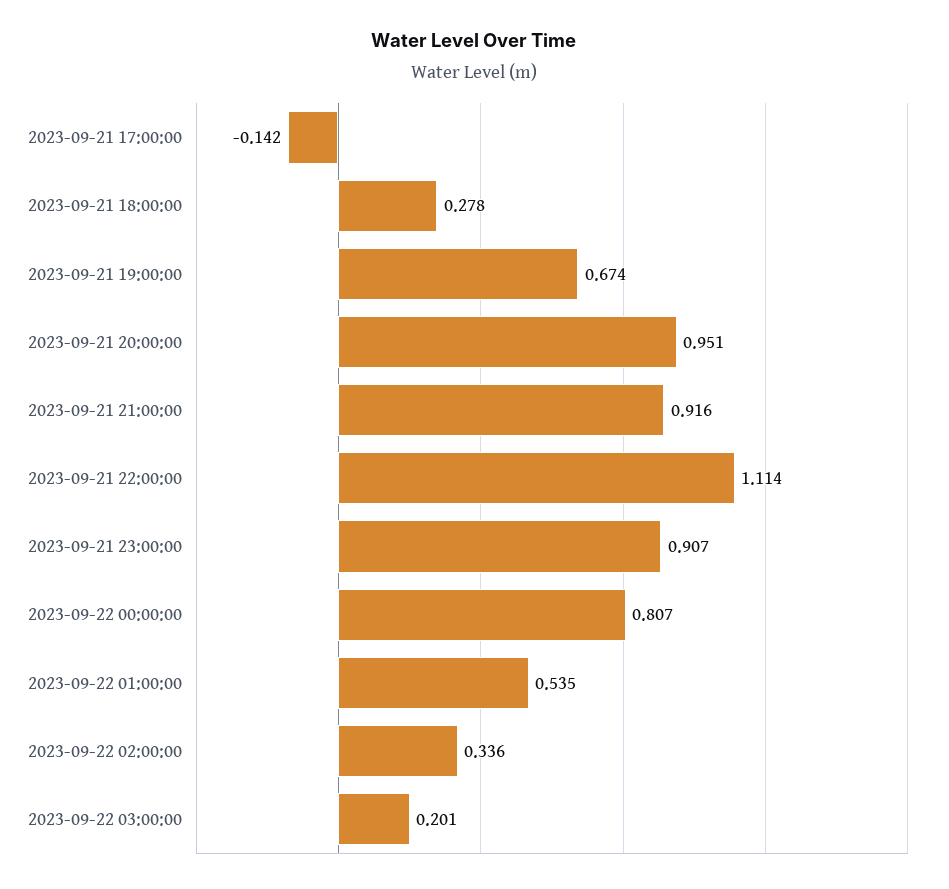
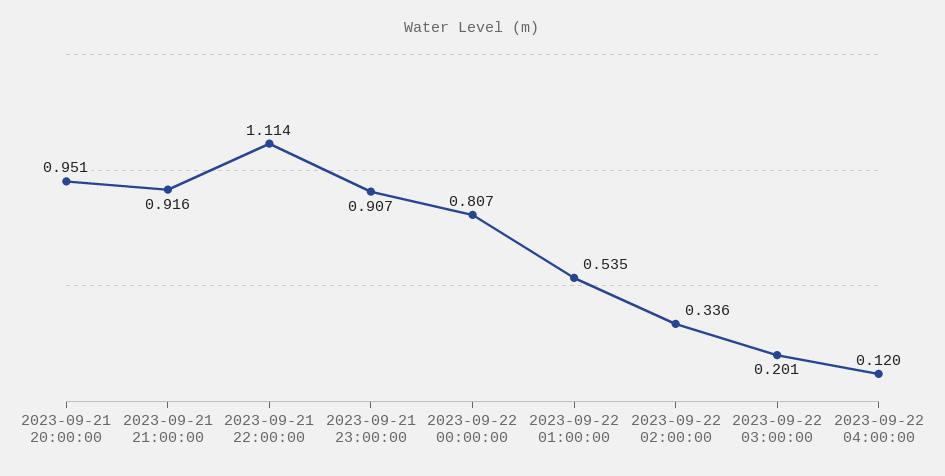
2023-09-21 17:00:00: -0.142 -> none
2023-09-21 18:00:00: 0.278 -> none
2023-09-21 19:00:00: 0.674 -> none
2023-09-22 04:00:00: none -> 0.12

